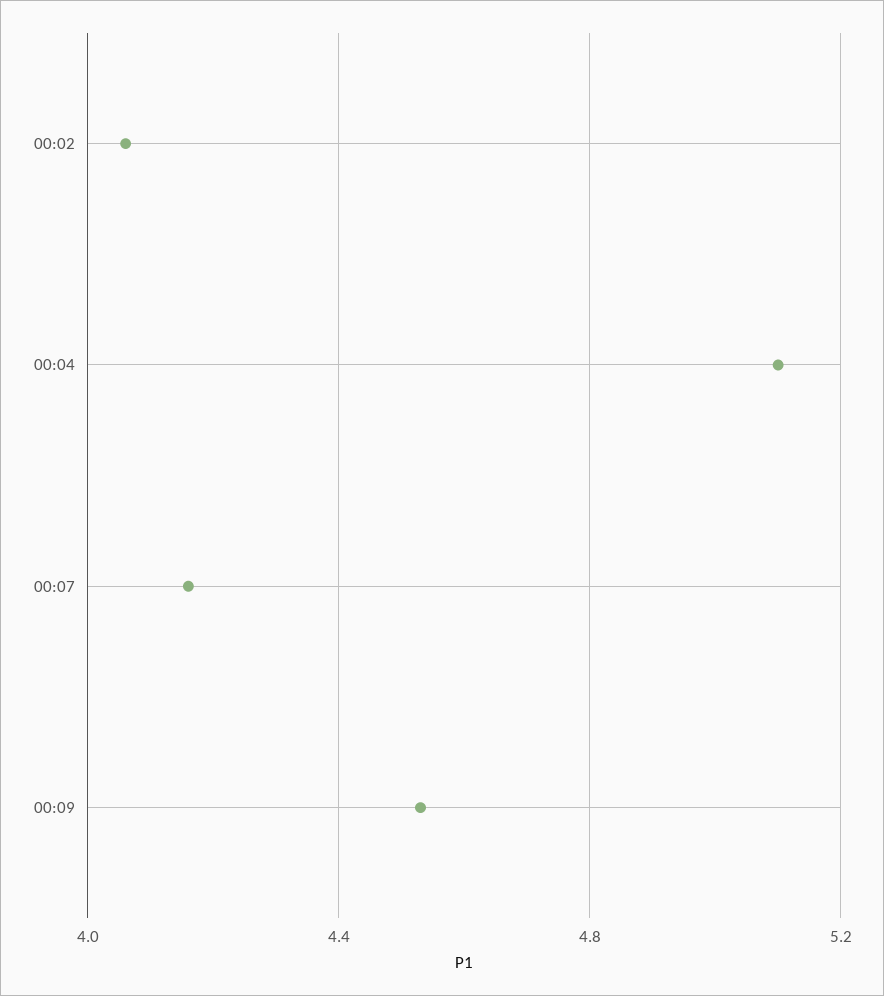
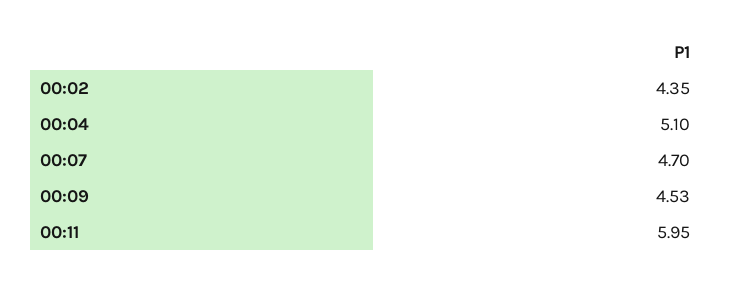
00:02: 4.05 -> 4.35
00:07: 4.15 -> 4.7
00:11: none -> 5.95

